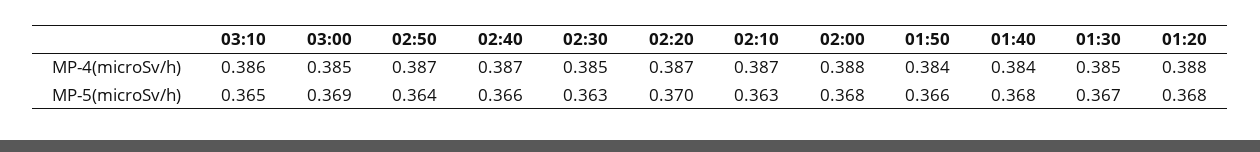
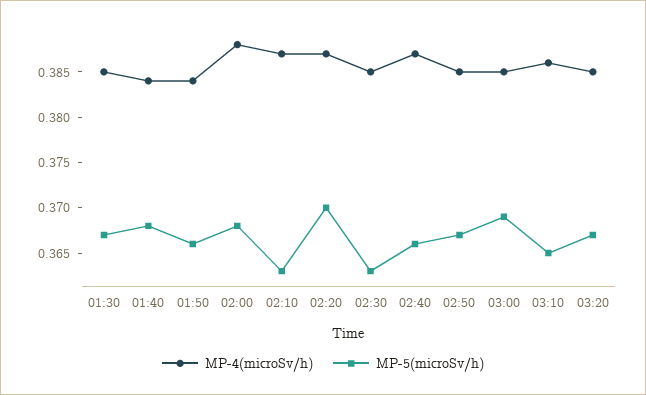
MP-4(microSv/h), 02:50: 0.387 -> 0.385
MP-4(microSv/h), 01:20: 0.388 -> none
MP-5(microSv/h), 02:50: 0.364 -> 0.367
MP-5(microSv/h), 01:20: 0.368 -> none
MP-4(microSv/h), 03:20: none -> 0.385
MP-5(microSv/h), 03:20: none -> 0.367

